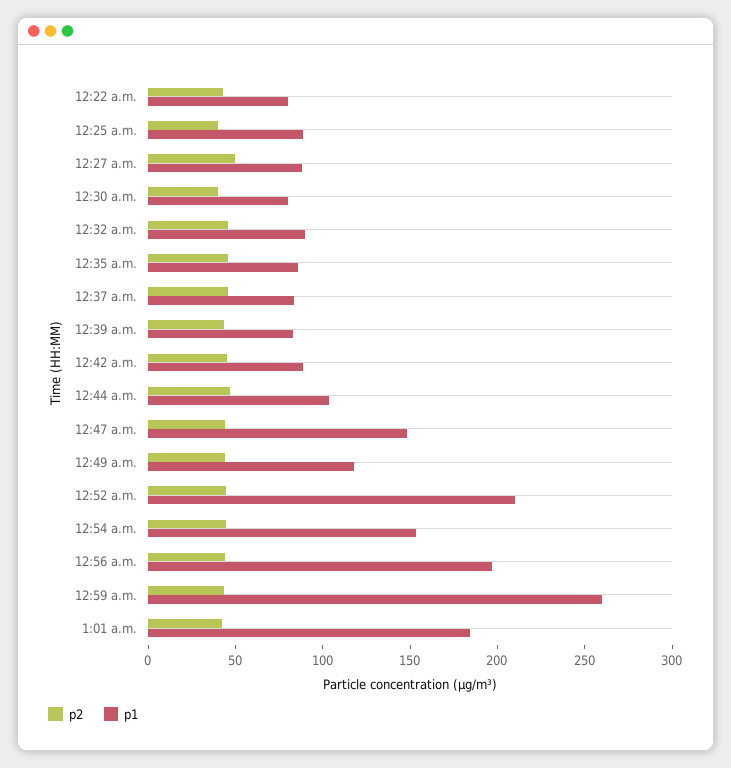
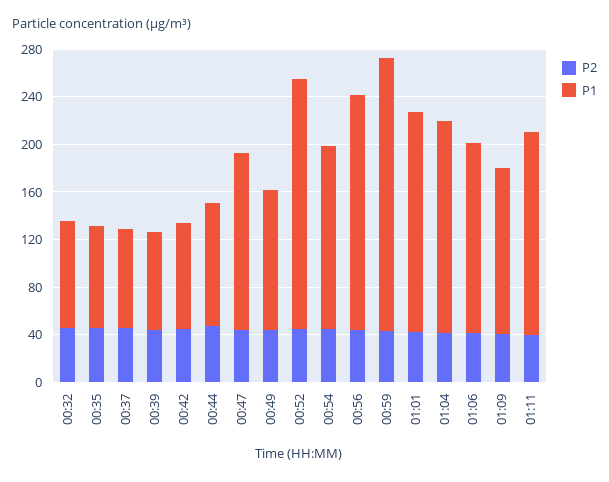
p2, 12:22 a.m.: 40 -> none
p1, 12:22 a.m.: 80 -> none
p2, 12:25 a.m.: 40 -> none
p1, 12:25 a.m.: 90 -> none
p2, 12:27 a.m.: 50 -> none
p1, 12:27 a.m.: 90 -> none
p2, 12:30 a.m.: 40 -> none
p1, 12:30 a.m.: 80 -> none
p1, 12:59 a.m.: 260 -> 230
p2, 01:04: none -> 40
p1, 01:04: none -> 180
p2, 01:06: none -> 40
p1, 01:06: none -> 160
p2, 01:09: none -> 40
p1, 01:09: none -> 140
p2, 01:11: none -> 40
p1, 01:11: none -> 170

